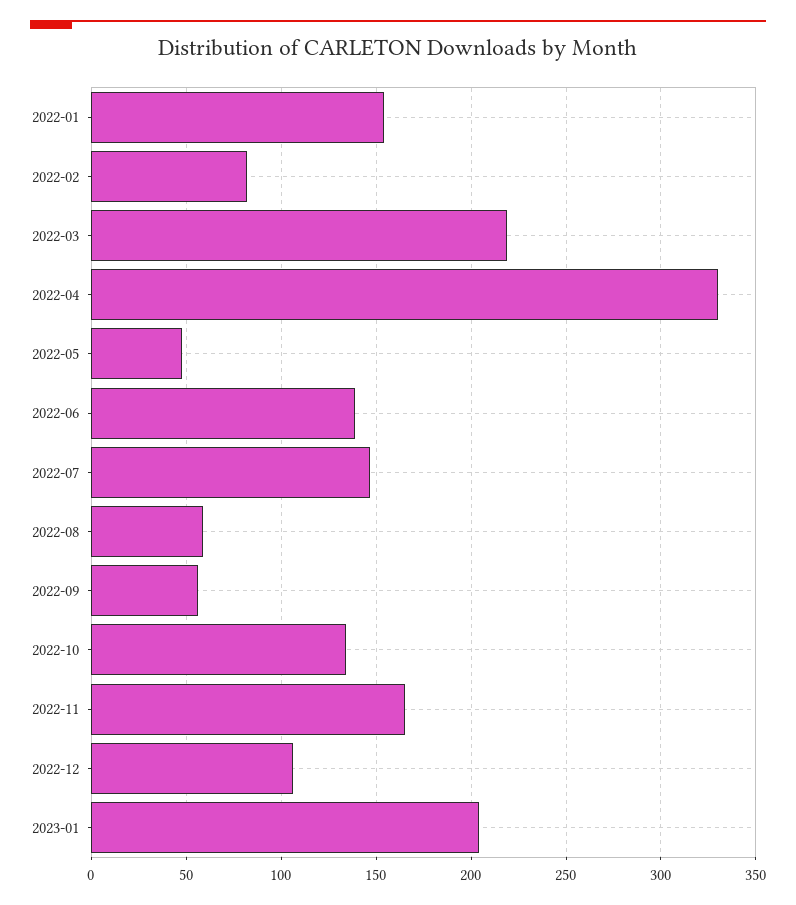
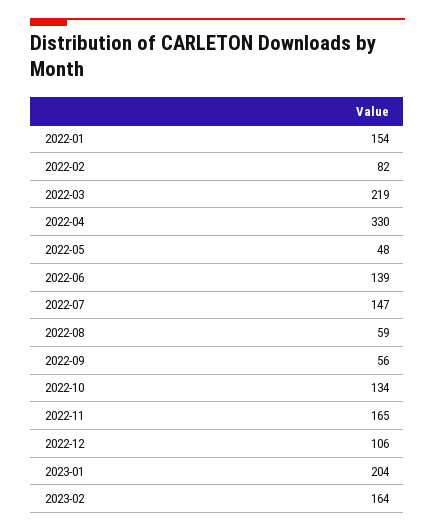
2023-02: none -> 164

